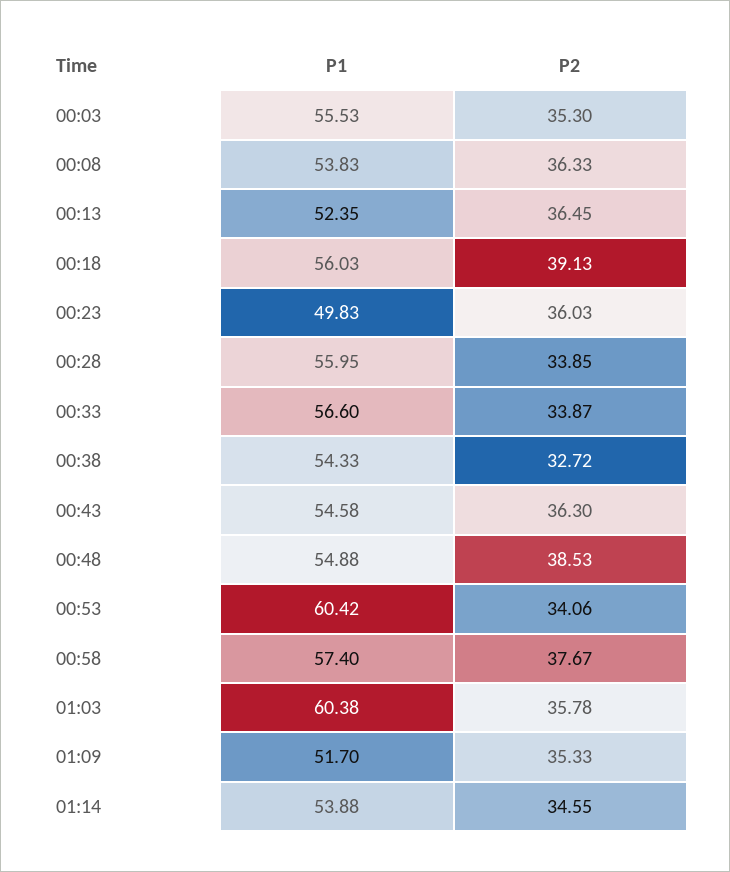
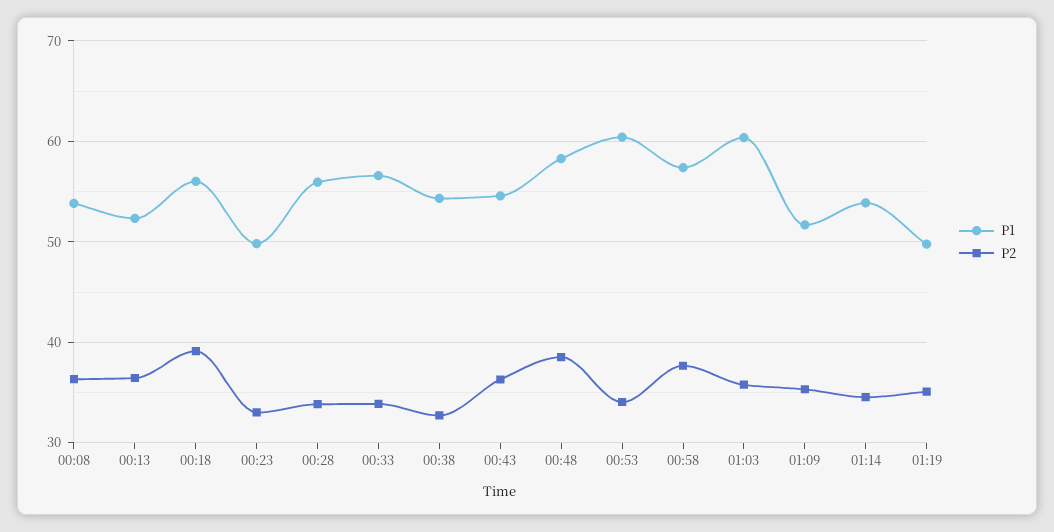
P1, 00:03: 55.53 -> none
P2, 00:03: 35.3 -> none
P2, 00:23: 36.03 -> 33
P1, 00:48: 54.88 -> 58
P1, 01:19: none -> 50
P2, 01:19: none -> 35

